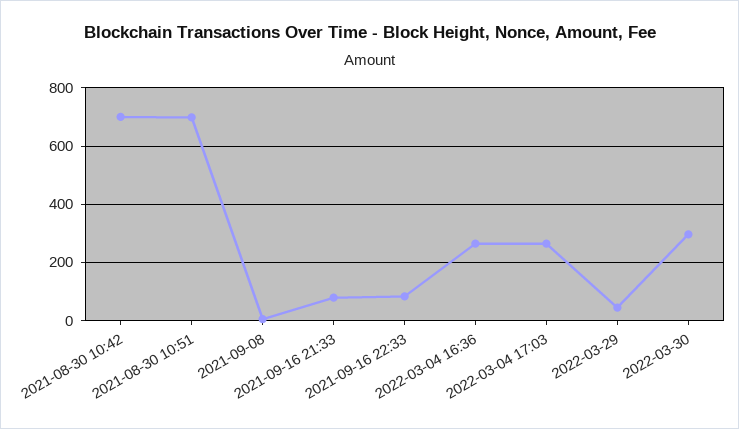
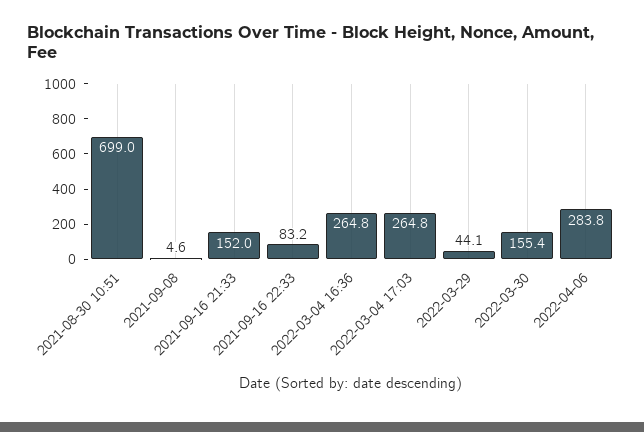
2021-08-30 10:42: 700 -> none
2021-09-16 21:33: 75 -> 152
2022-03-30: 300 -> 155.4
2022-04-06: none -> 283.8

